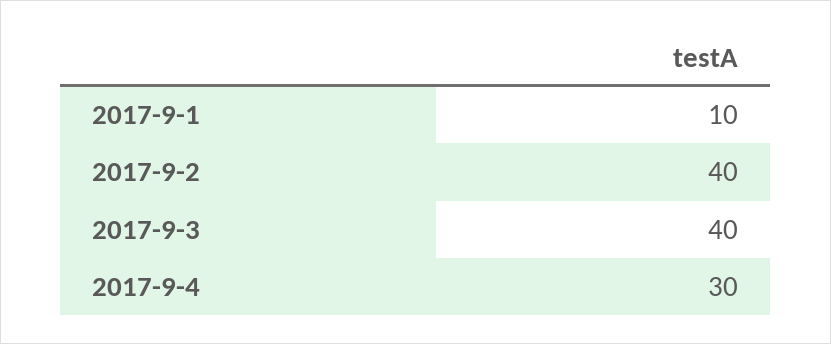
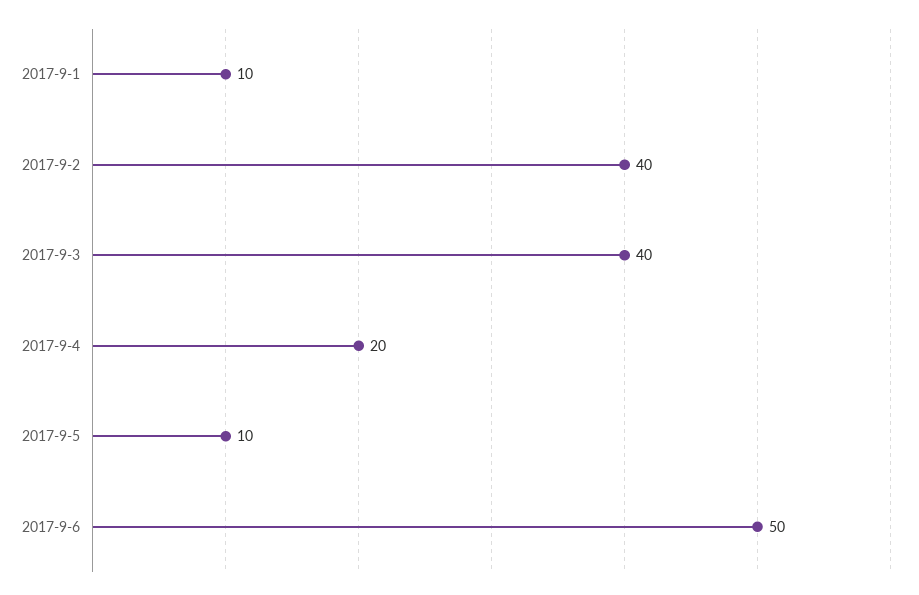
2017-9-4: 30 -> 20
2017-9-5: none -> 10
2017-9-6: none -> 50

